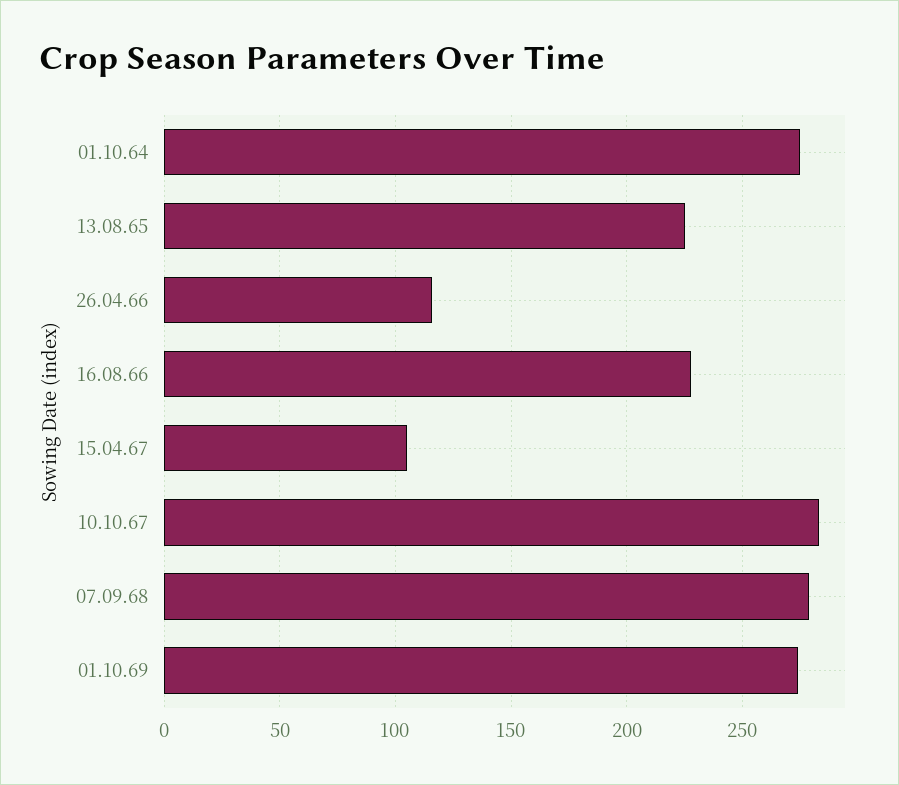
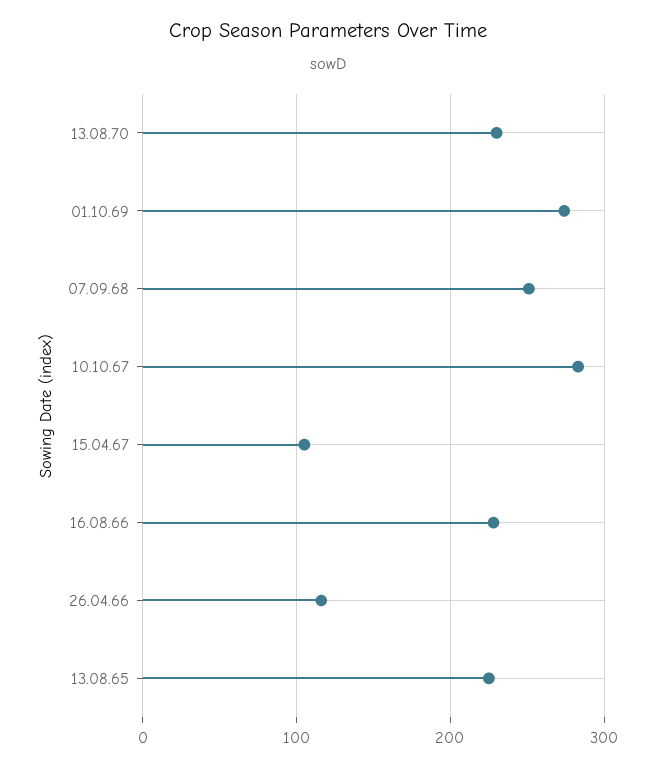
01.10.64: 275 -> none
07.09.68: 280 -> 250
13.08.70: none -> 230

